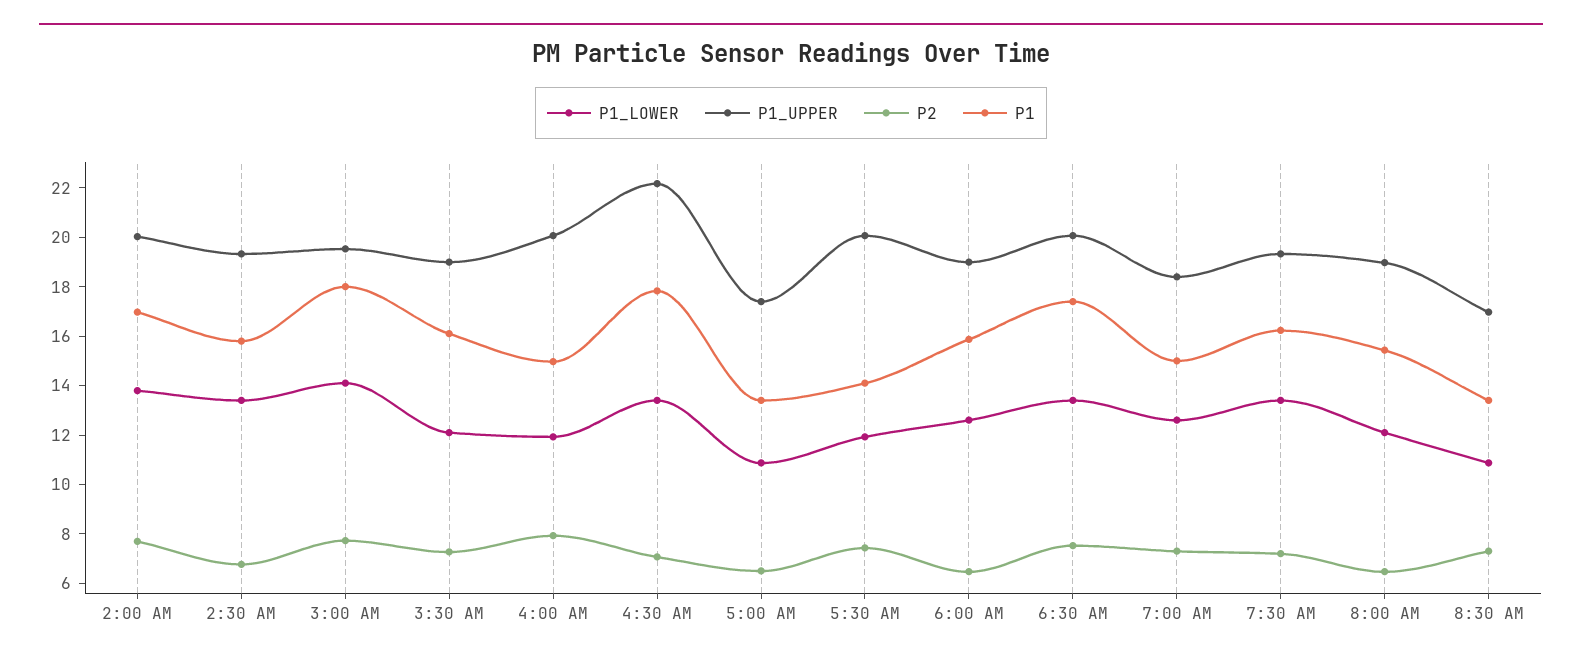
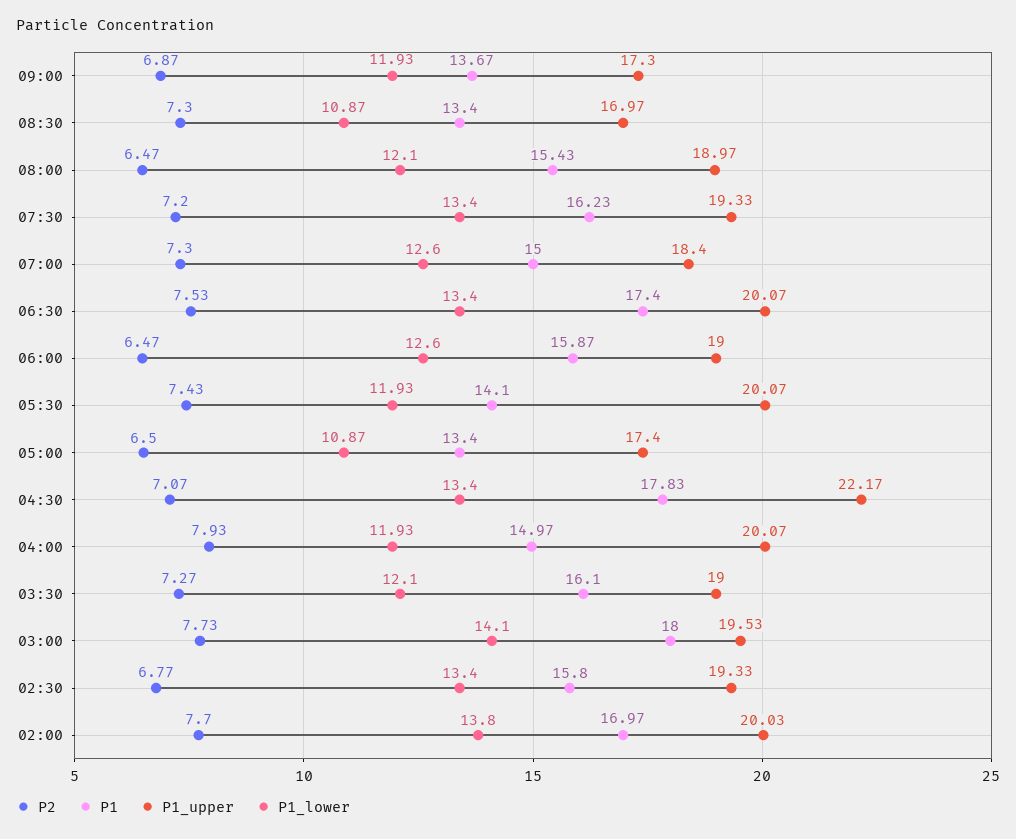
P2, 09:00: none -> 6.87
P1, 09:00: none -> 13.67
P1_UPPER, 09:00: none -> 17.3
P1_LOWER, 09:00: none -> 11.93

